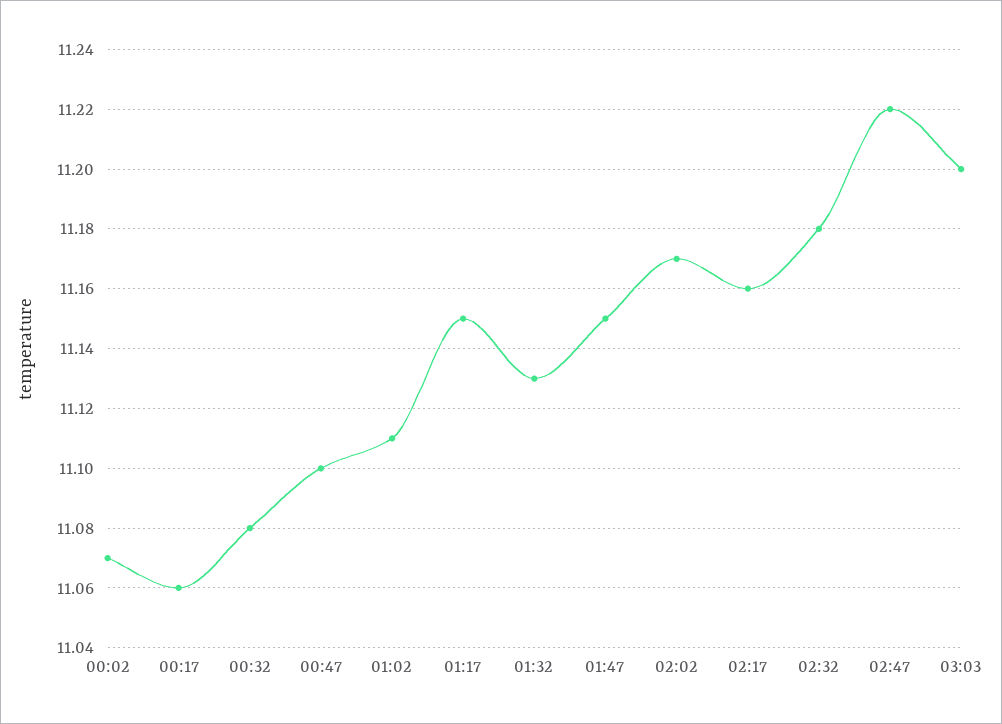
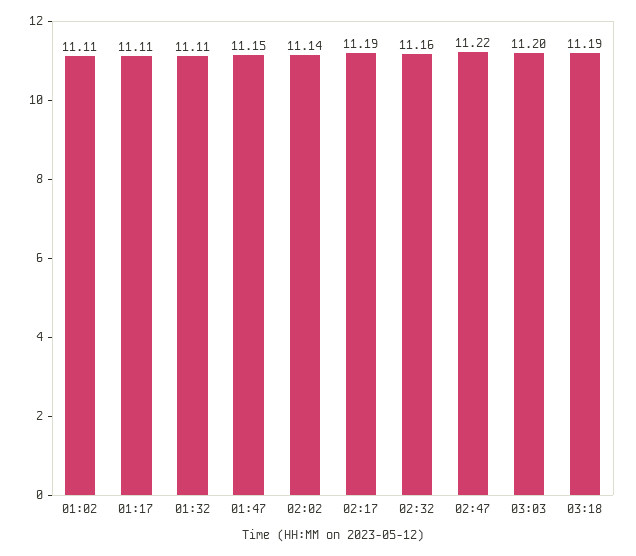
00:02: 11.07 -> none
00:17: 11.06 -> none
00:32: 11.08 -> none
00:47: 11.1 -> none
01:17: 11.15 -> 11.11
01:32: 11.13 -> 11.11
02:02: 11.17 -> 11.14
02:17: 11.16 -> 11.19
02:32: 11.18 -> 11.16
03:18: none -> 11.19

